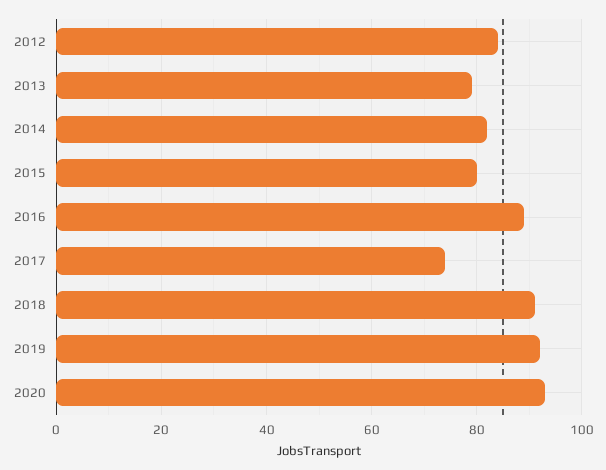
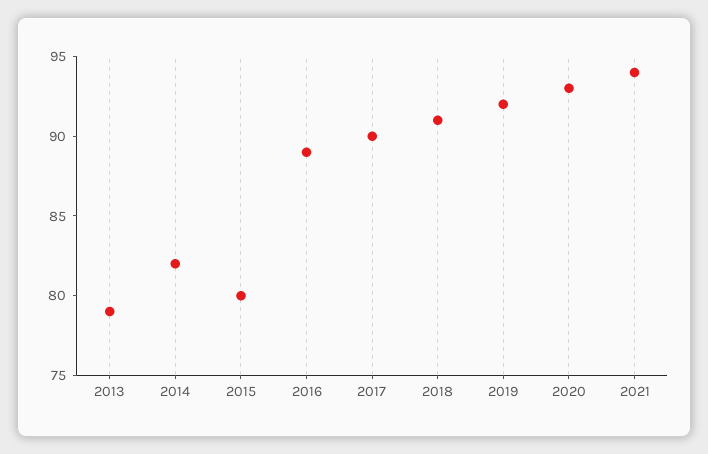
2012: 85 -> none
2017: 75 -> 90
2021: none -> 94

